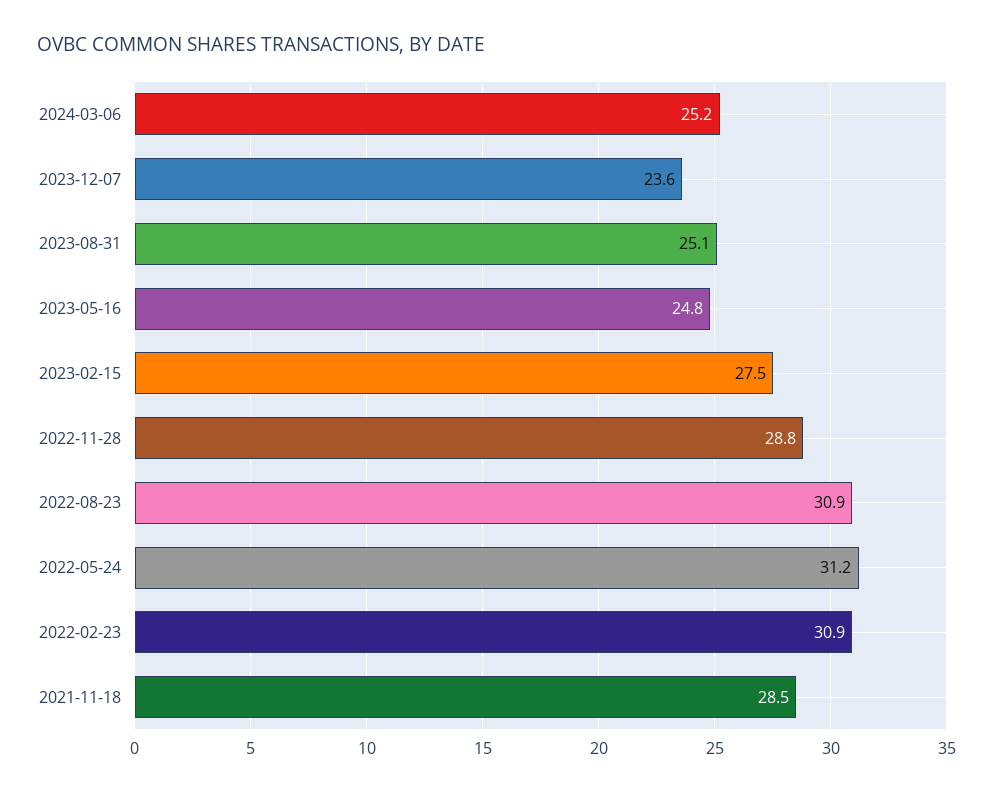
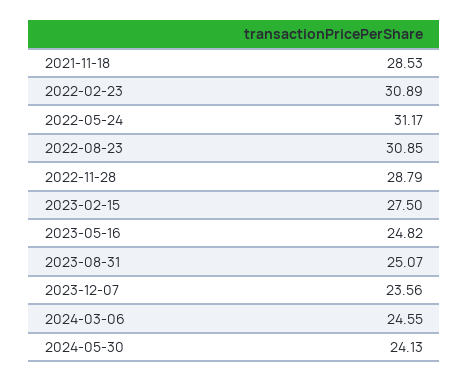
2024-03-06: 25.2 -> 24.55
2024-05-30: none -> 24.13

